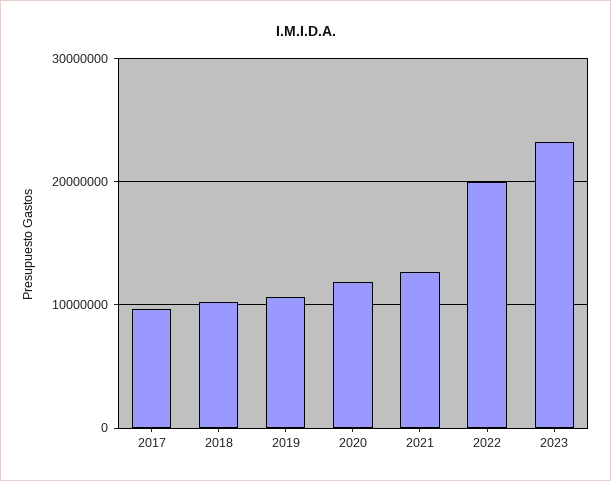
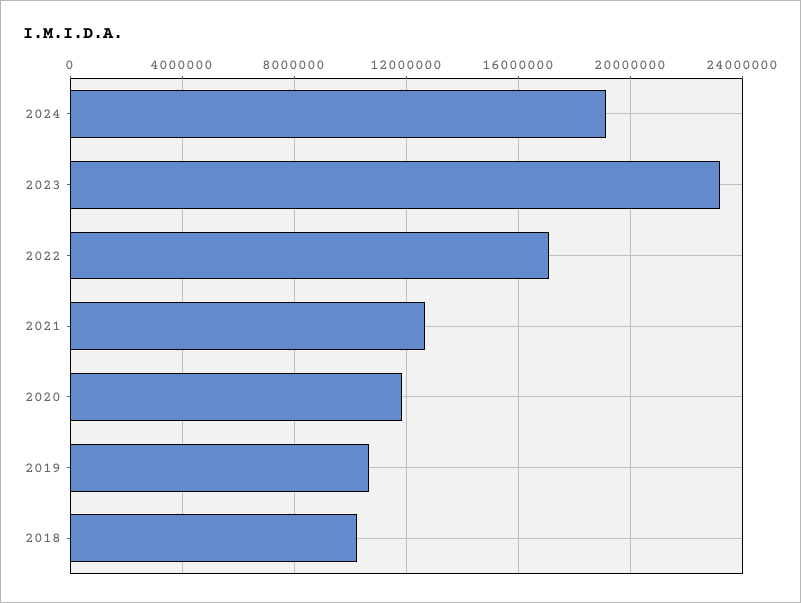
2017: 10000000 -> none
2022: 20000000 -> 17000000
2024: none -> 19000000

